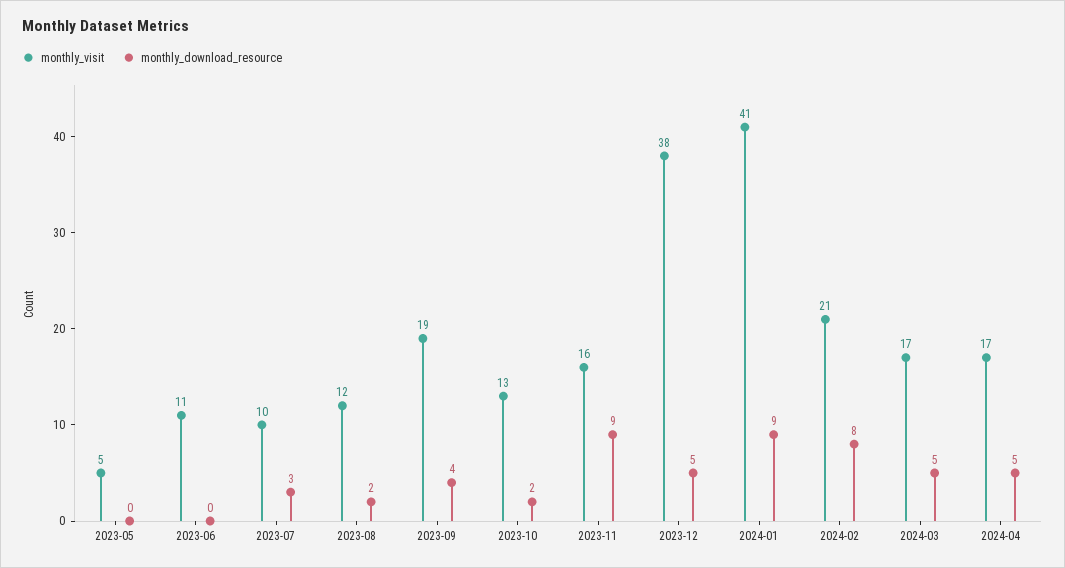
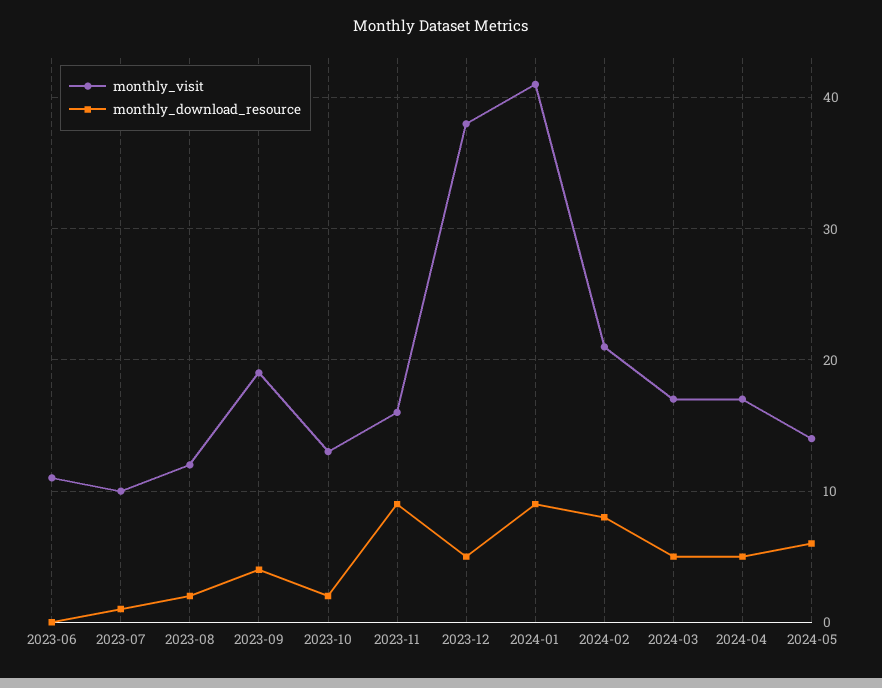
monthly_visit, 2023-05: 5 -> none
monthly_download_resource, 2023-05: 0 -> none
monthly_download_resource, 2023-07: 3 -> 1
monthly_visit, 2024-05: none -> 14
monthly_download_resource, 2024-05: none -> 6

